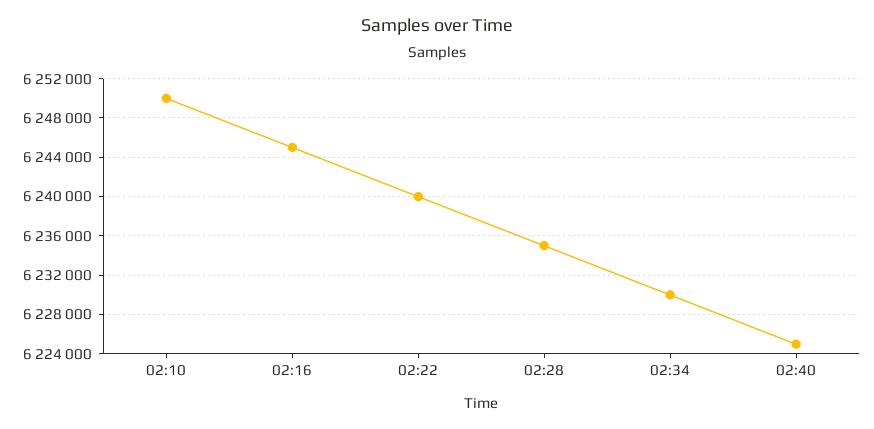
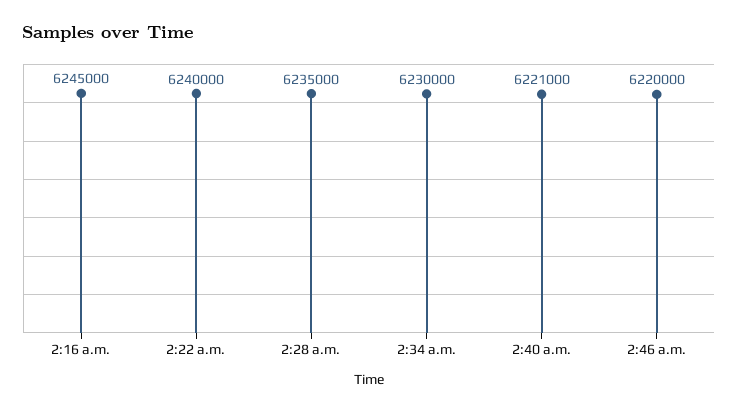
02:10: 6250000 -> none
02:40: 6225000 -> 6221000
2:46 a.m.: none -> 6220000

